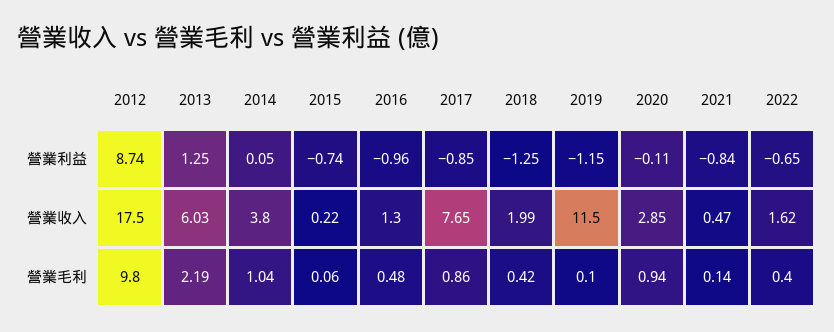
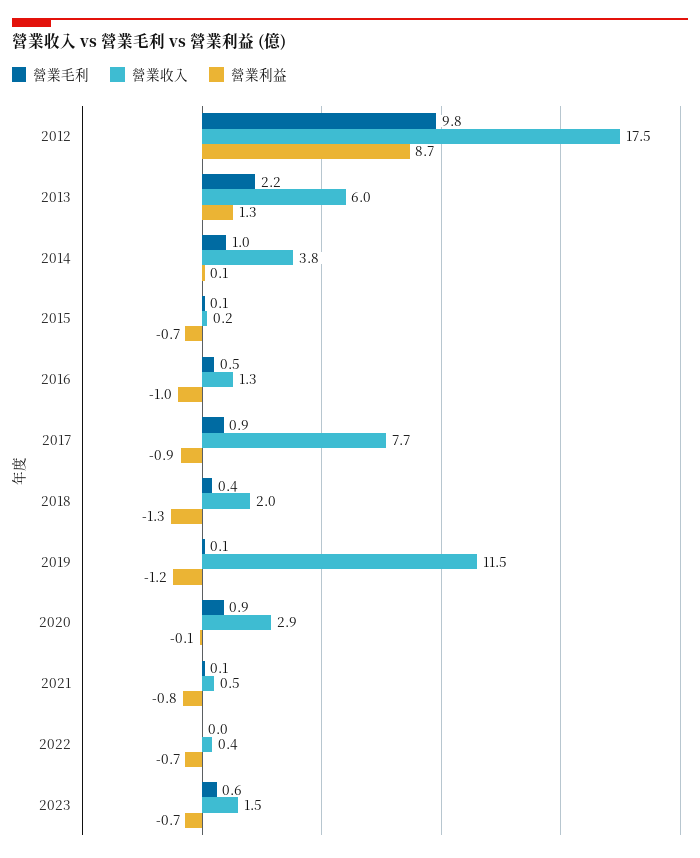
營業收入, 2022: 1.62 -> 0.4
營業毛利, 2022: 0.4 -> 0
營業毛利, 2023: none -> 0.6
營業收入, 2023: none -> 1.5
營業利益, 2023: none -> -0.7

